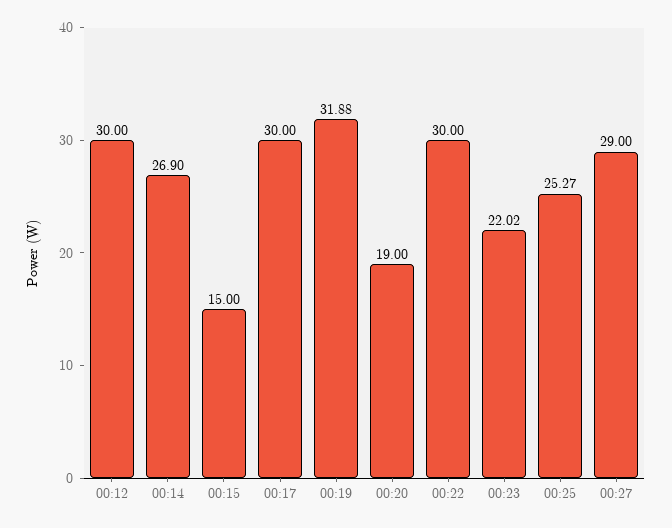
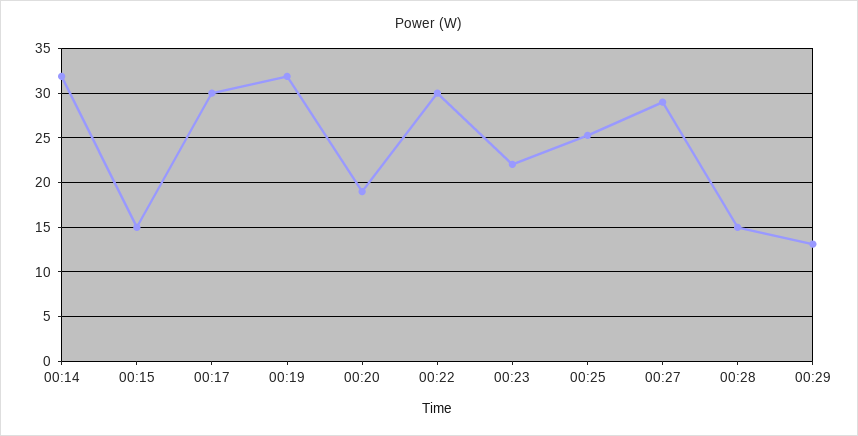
00:12: 30 -> none
00:14: 26.9 -> 32
00:28: none -> 15
00:29: none -> 13

